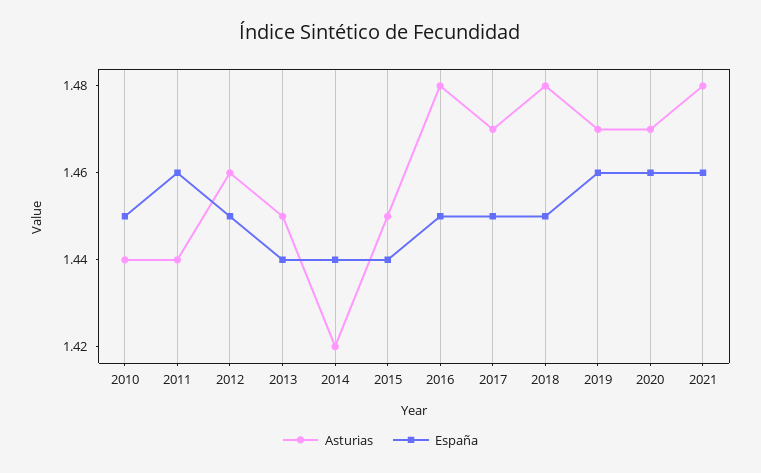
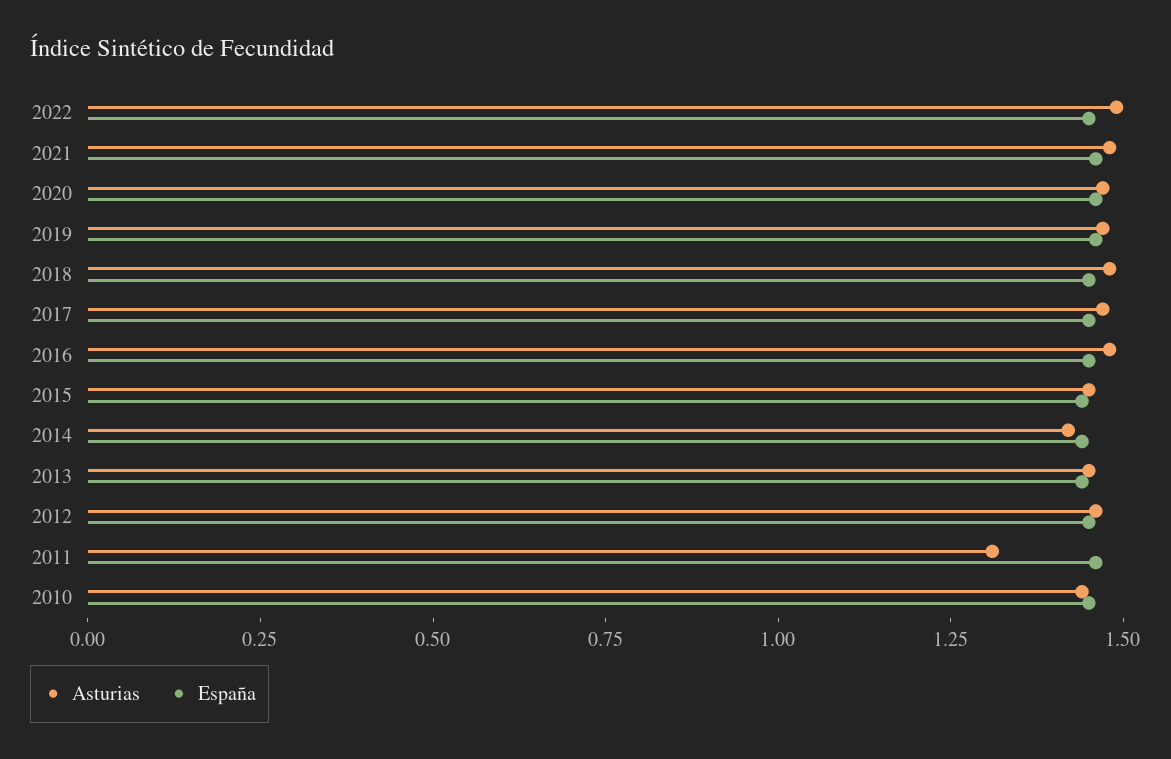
Asturias, 2011: 1.44 -> 1.3
Asturias, 2022: none -> 1.5
España, 2022: none -> 1.45

